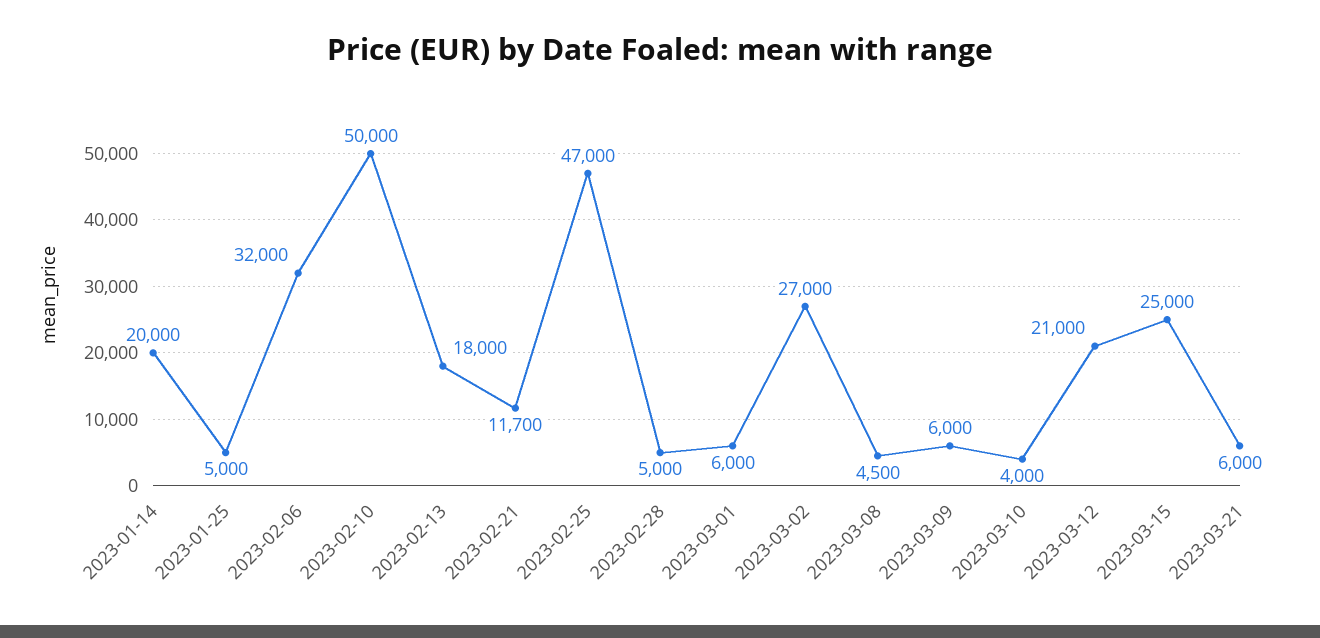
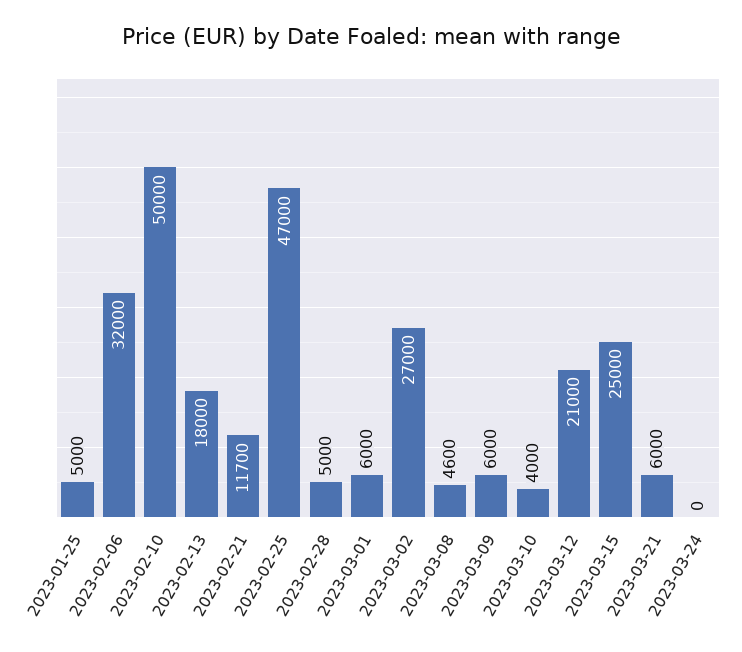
2023-01-14: 20000 -> none
2023-03-08: 4500 -> 4600
2023-03-24: none -> 0

